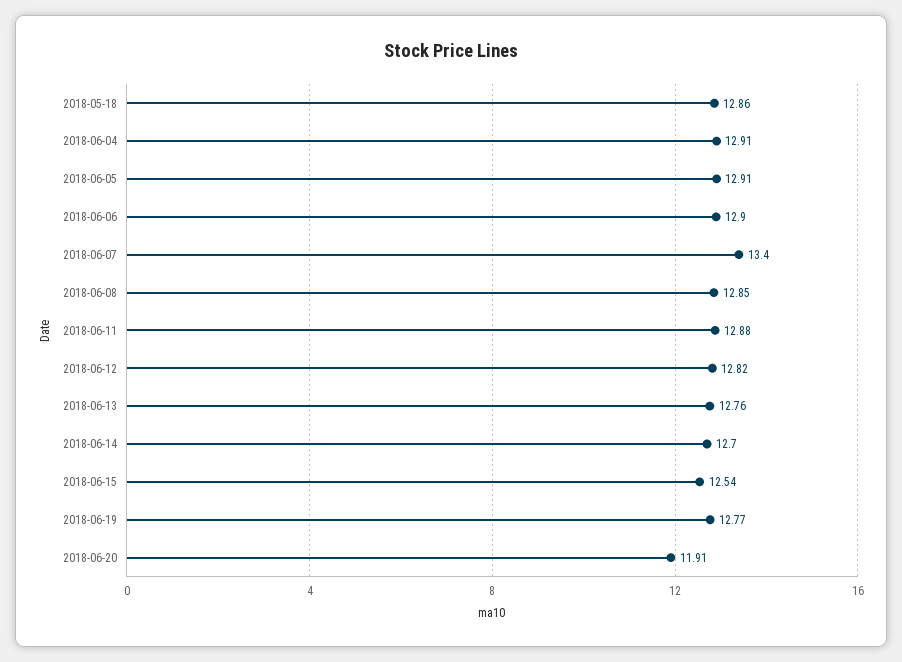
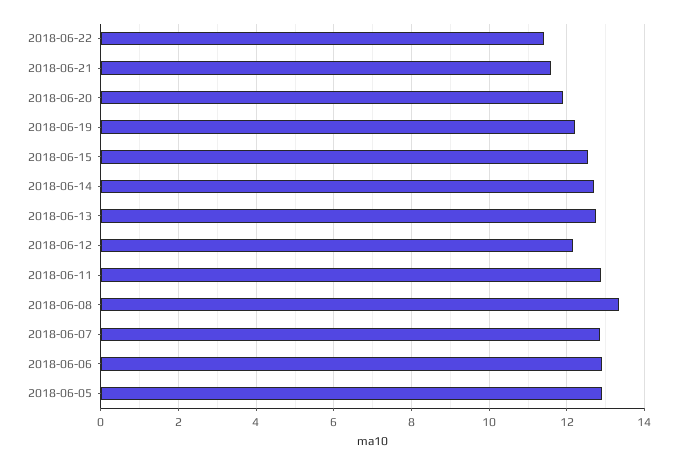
2018-05-18: 12.86 -> none
2018-06-04: 12.91 -> none
2018-06-07: 13.4 -> 12.8
2018-06-08: 12.85 -> 13.4
2018-06-12: 12.82 -> 12.2
2018-06-19: 12.77 -> 12.2
2018-06-22: none -> 11.4
2018-06-21: none -> 11.6

